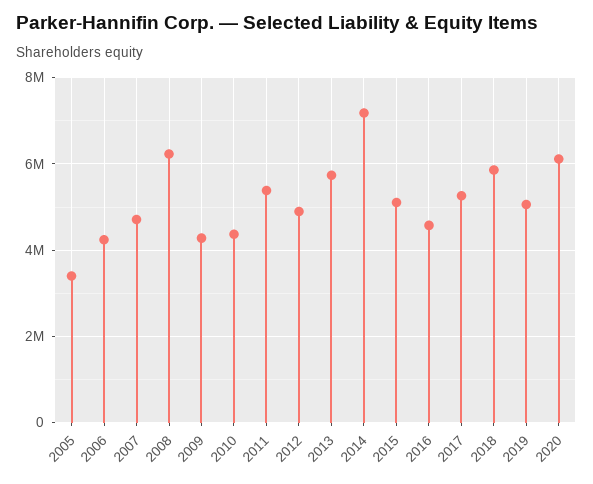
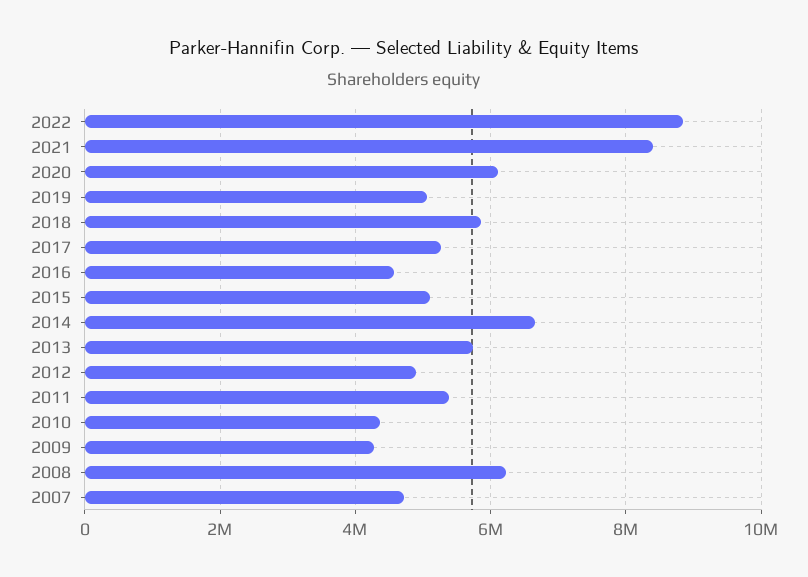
2005: 3400000 -> none
2006: 4200000 -> none
2014: 7200000 -> 6600000
2022: none -> 8800000
2021: none -> 8400000

